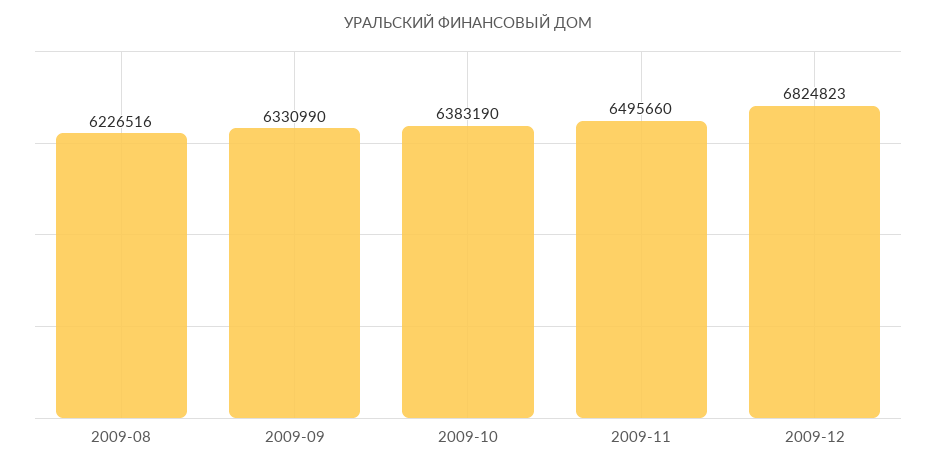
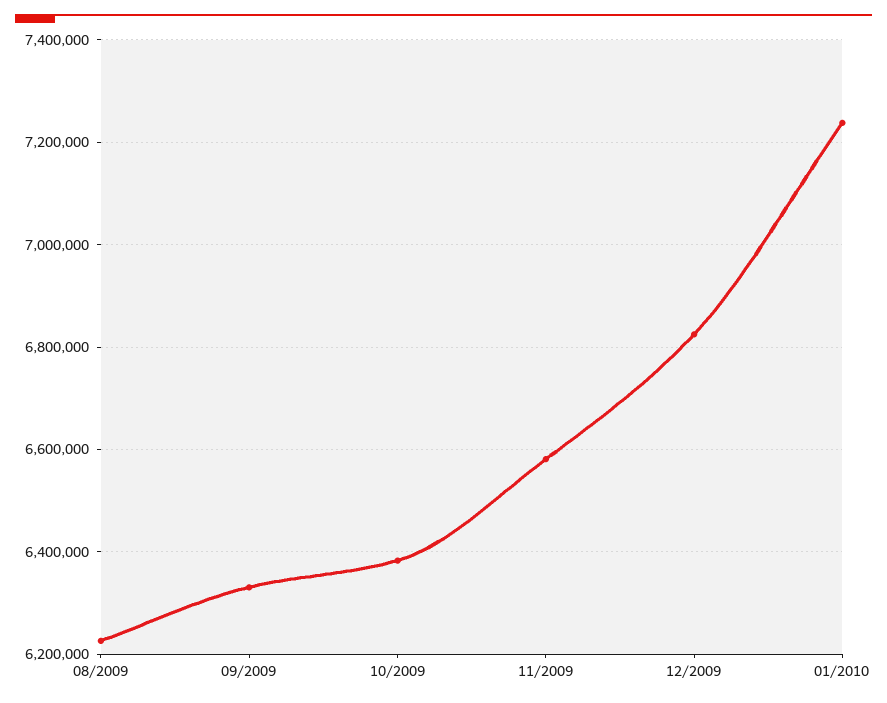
2009-11: 6495660 -> 6580000
01/2010: none -> 7240000

